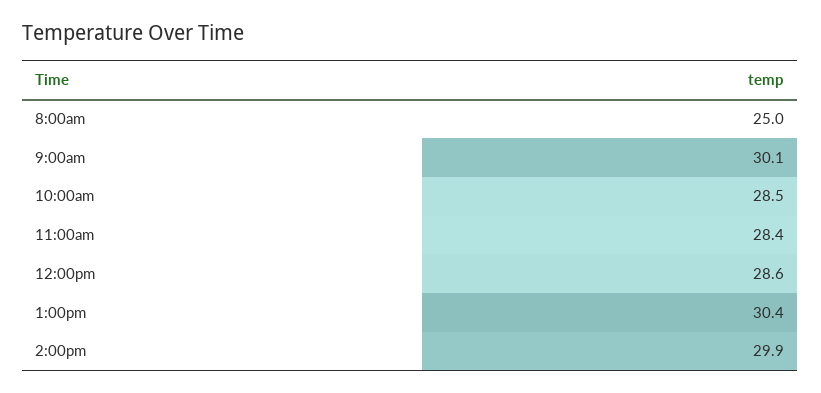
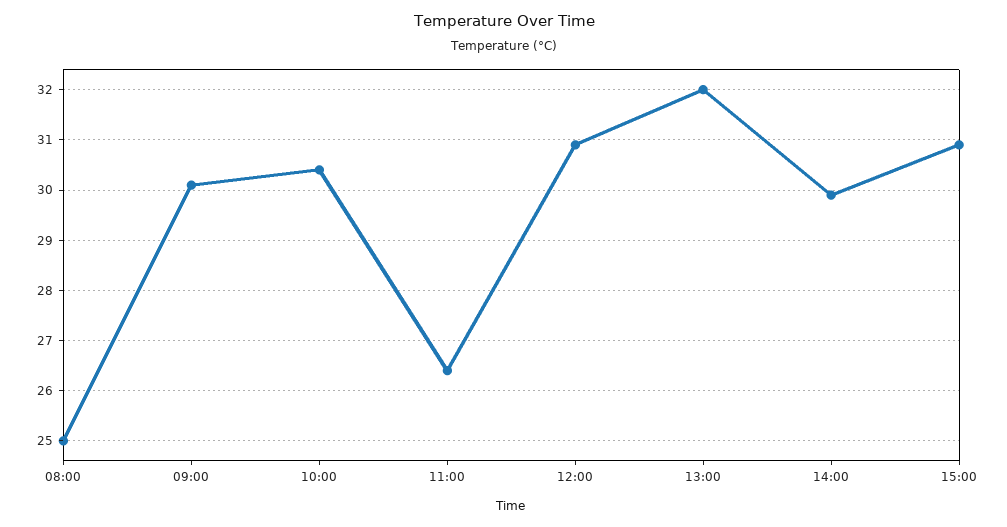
10:00am: 28.5 -> 30.5
11:00am: 28.4 -> 26.5
12:00pm: 28.6 -> 31
1:00pm: 30.4 -> 32
15:00: none -> 31

